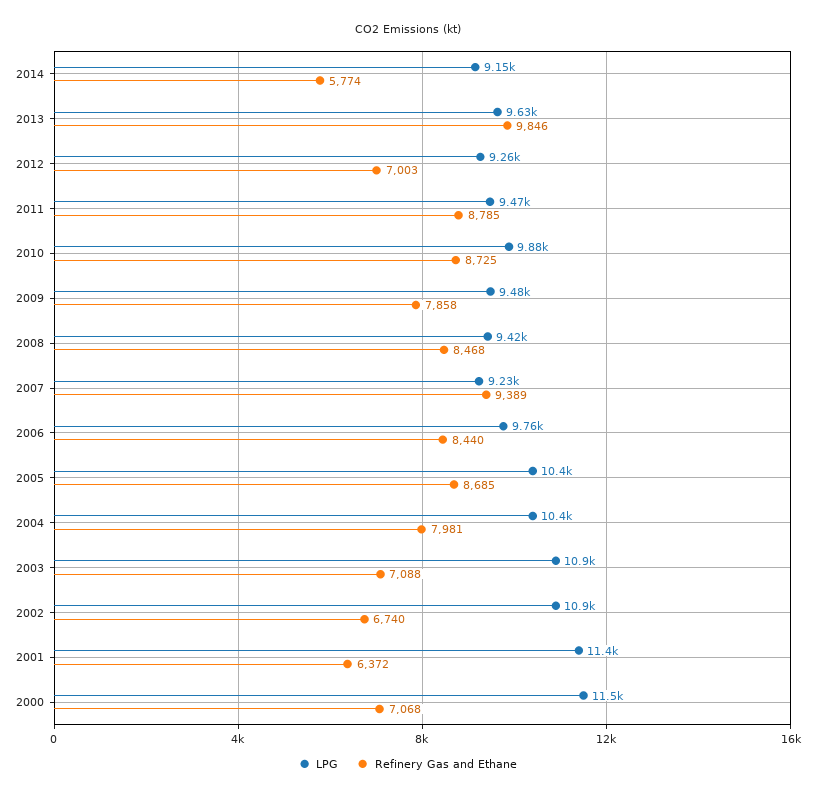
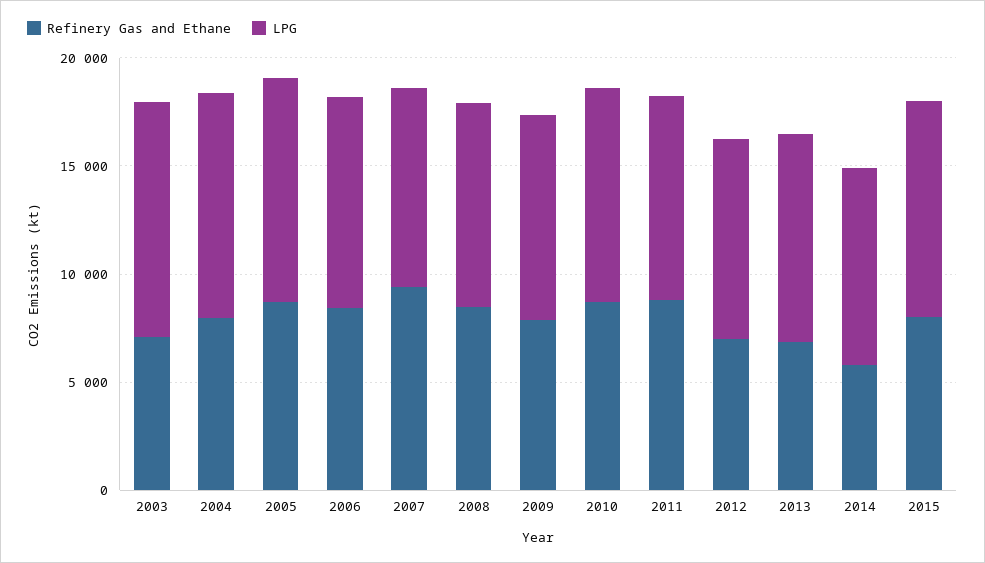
Refinery Gas and Ethane, 2013: 9846 -> 7000
LPG, 2002: 10900 -> none
Refinery Gas and Ethane, 2002: 6740 -> none
LPG, 2001: 11400 -> none
Refinery Gas and Ethane, 2001: 6372 -> none
LPG, 2000: 11500 -> none
Refinery Gas and Ethane, 2000: 7068 -> none
Refinery Gas and Ethane, 2015: none -> 8000
LPG, 2015: none -> 10000

